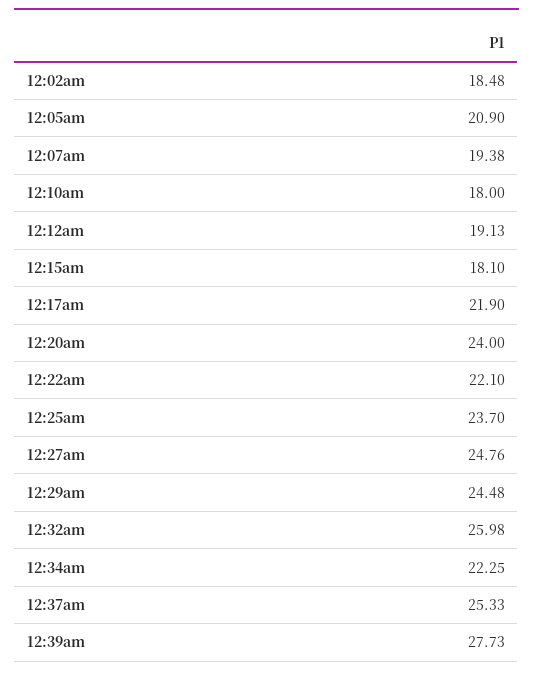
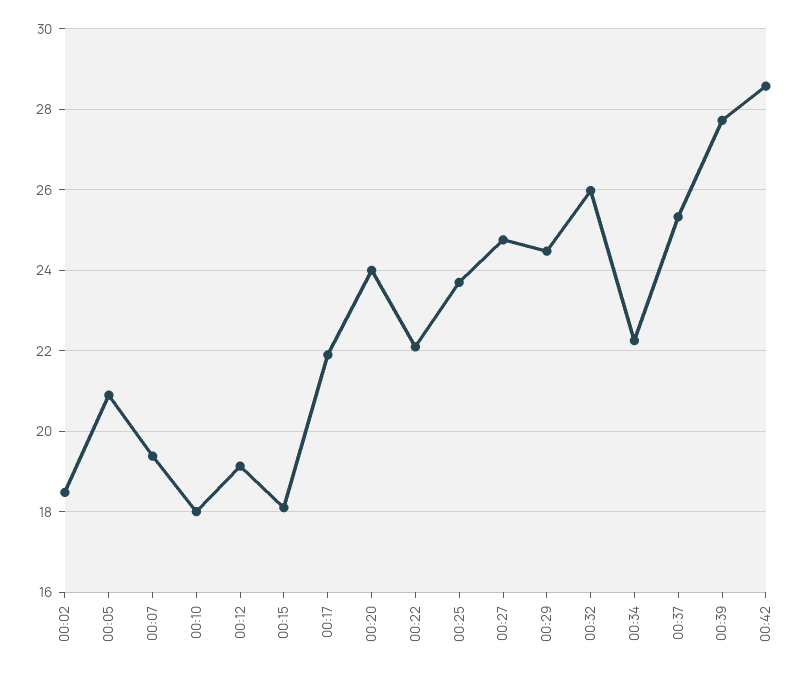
00:42: none -> 28.6

